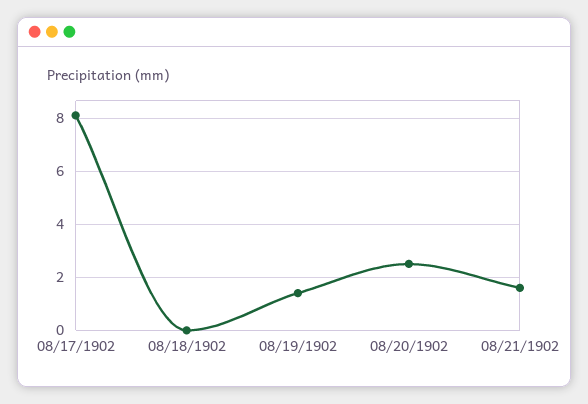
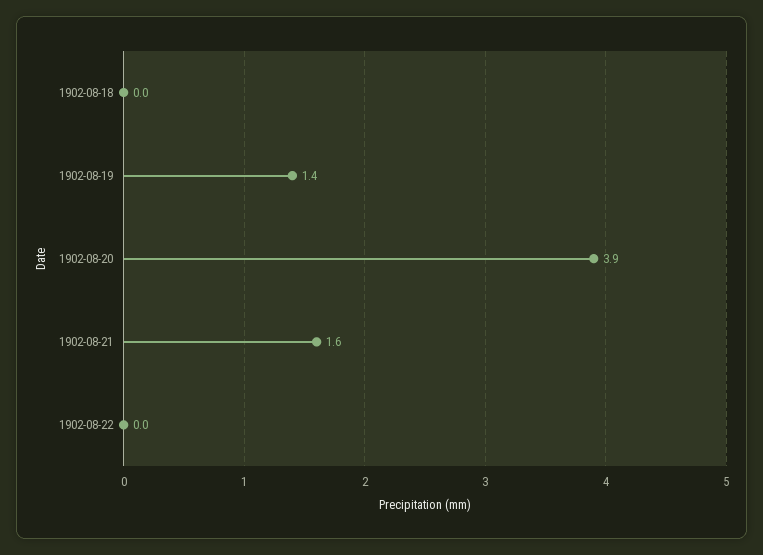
08/17/1902: 8 -> none
08/20/1902: 2.5 -> 3.9
1902-08-22: none -> 0

